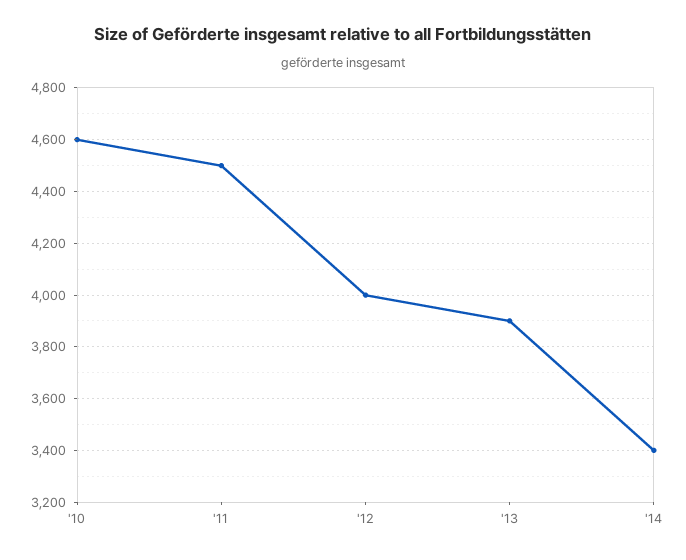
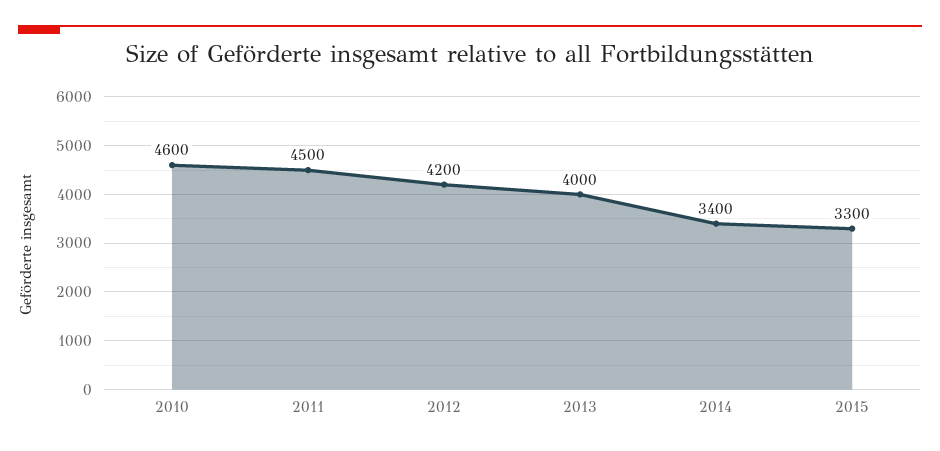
'12: 4000 -> 4200
'13: 3900 -> 4000
2015: none -> 3300

